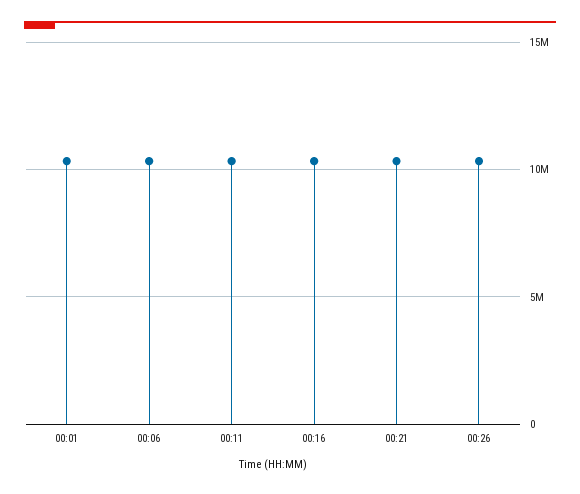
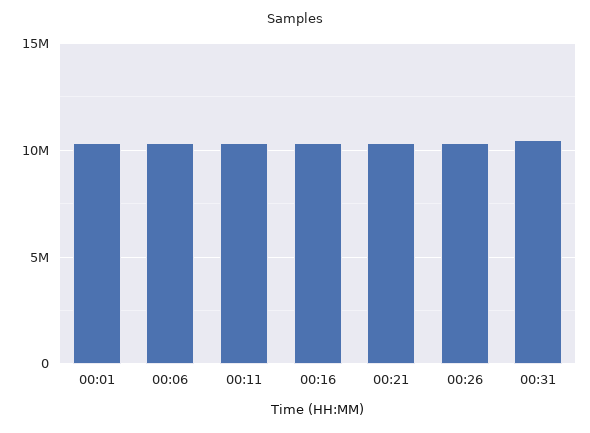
00:31: none -> 10500000

